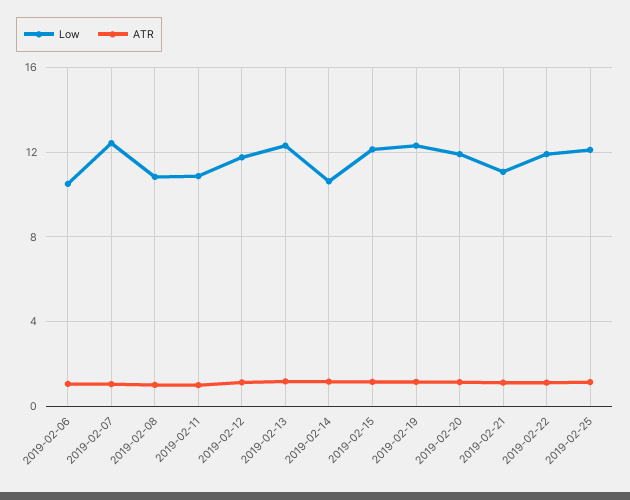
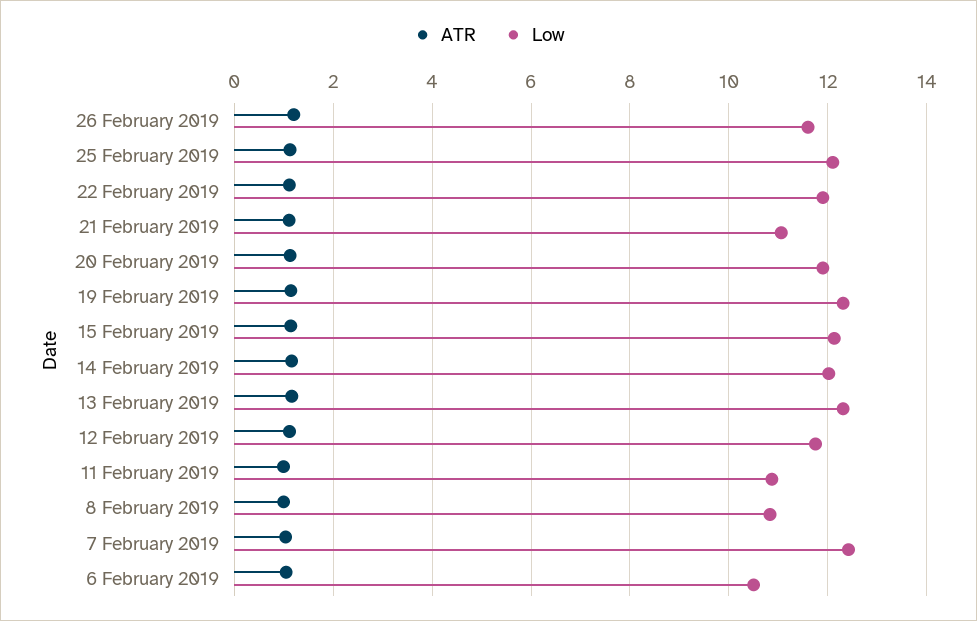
Low, 2019-02-14: 10.5 -> 12
ATR, 26 February 2019: none -> 1.2
Low, 26 February 2019: none -> 11.6

